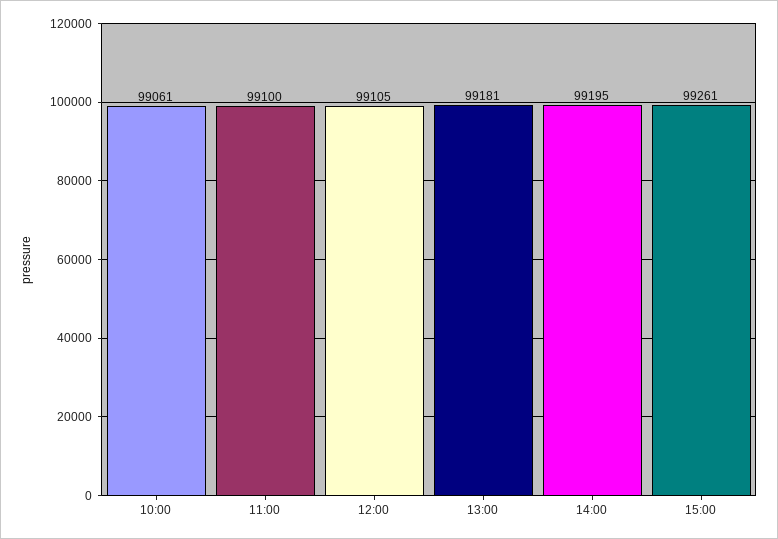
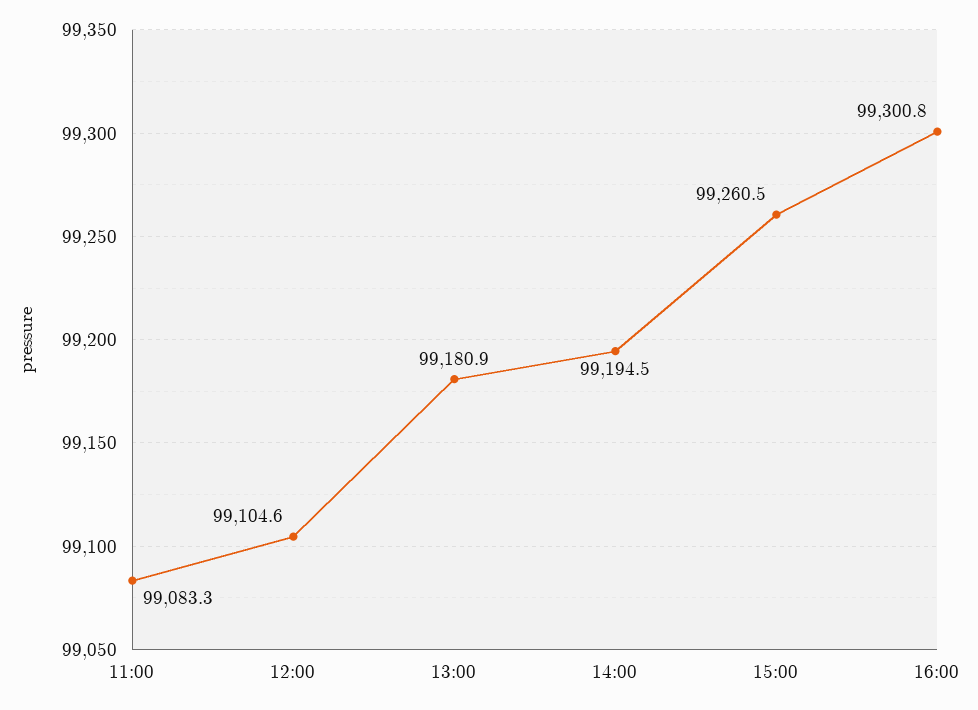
10:00: 99061 -> none
11:00: 99100 -> 99083.3
16:00: none -> 99300.8

